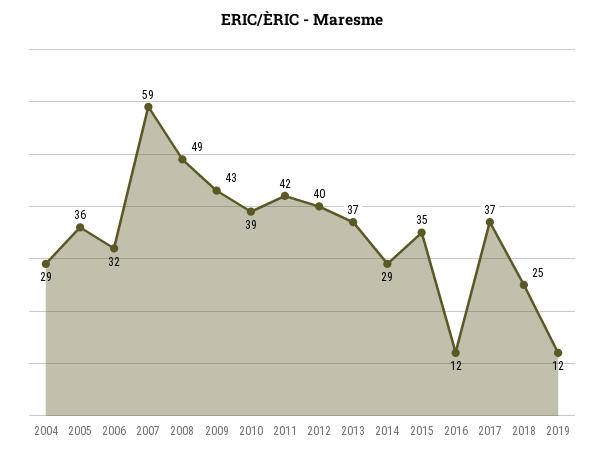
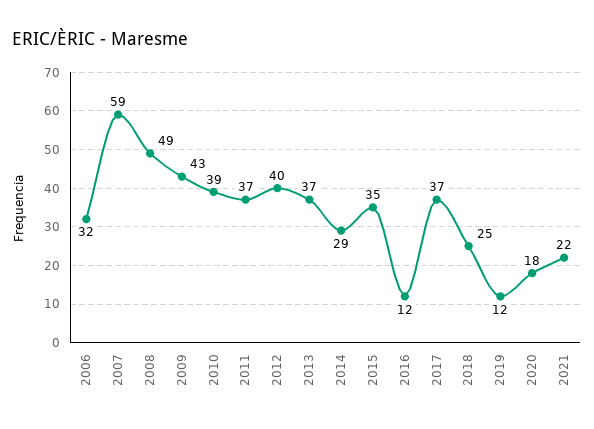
2004: 29 -> none
2005: 36 -> none
2011: 42 -> 37
2020: none -> 18
2021: none -> 22

